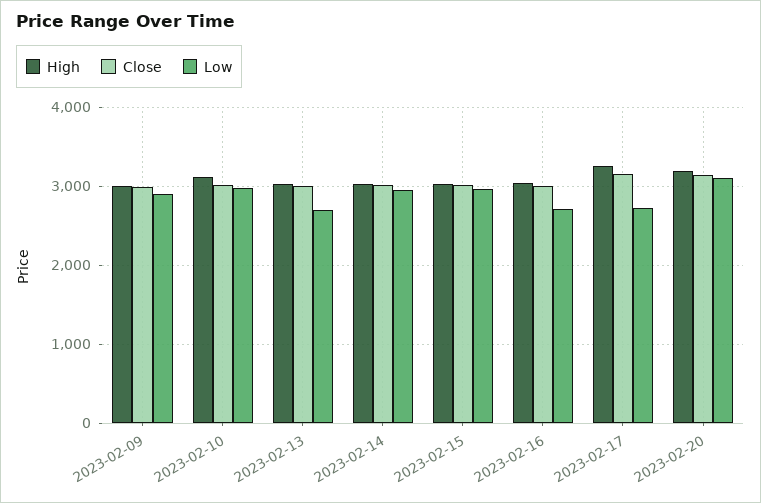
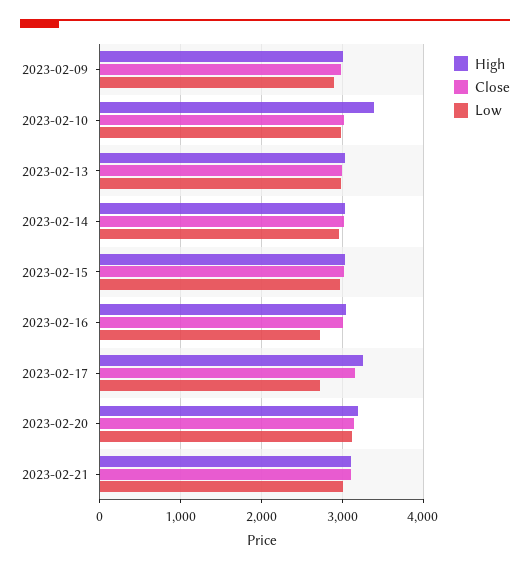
High, 2023-02-10: 3100 -> 3400
Low, 2023-02-13: 2700 -> 3000
High, 2023-02-21: none -> 3100
Close, 2023-02-21: none -> 3100
Low, 2023-02-21: none -> 3000

